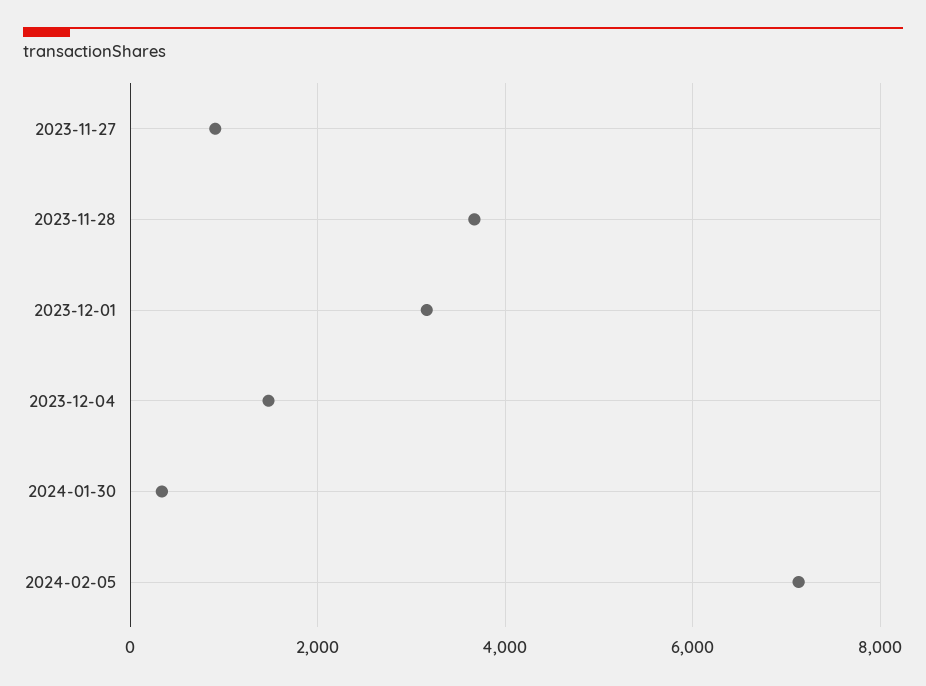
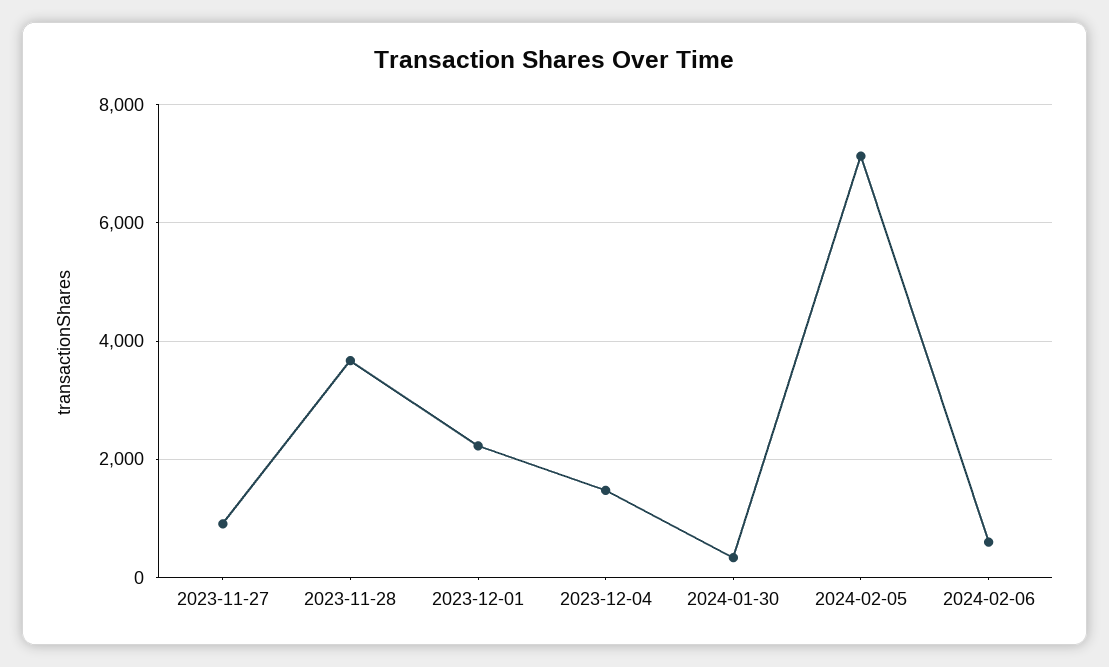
2023-12-01: 3200 -> 2200
2024-02-06: none -> 600

